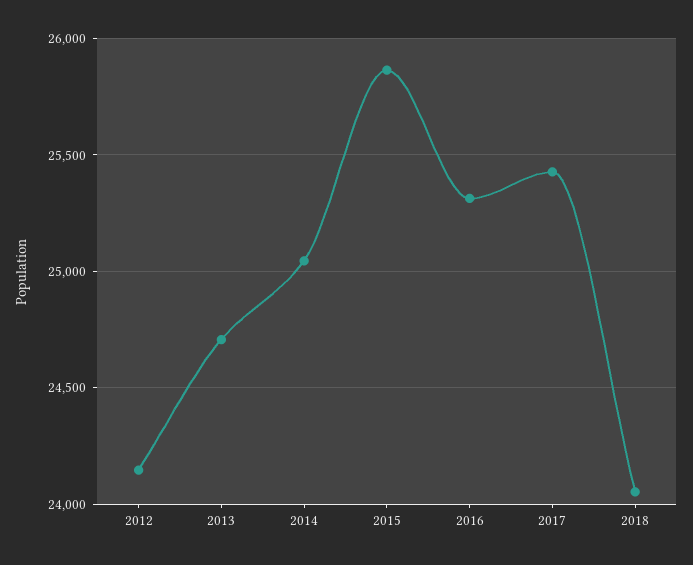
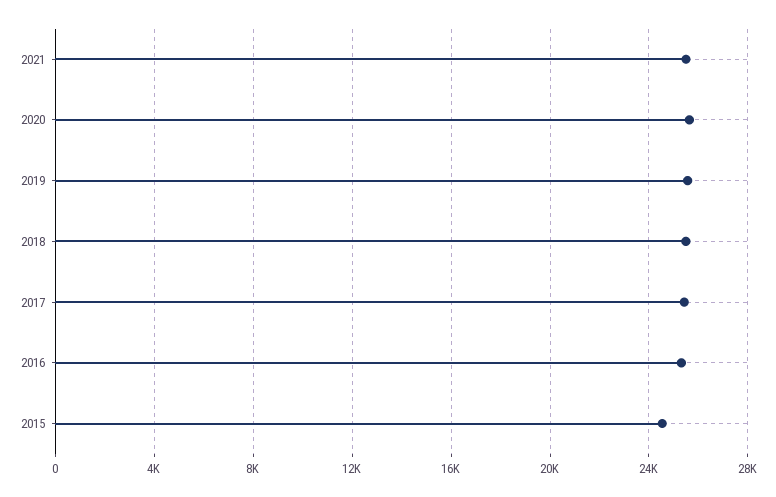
2012: 24150 -> none
2013: 24700 -> none
2014: 25050 -> none
2015: 25850 -> 24500
2018: 24050 -> 25500
2021: none -> 25500
2020: none -> 25500
2019: none -> 25500

